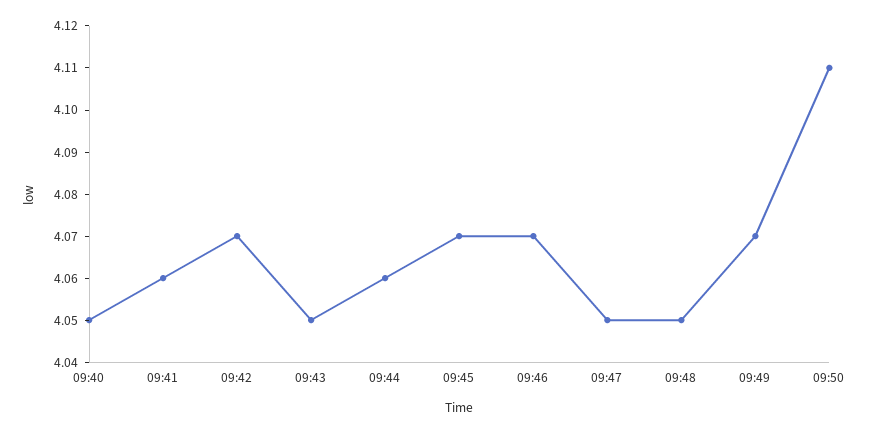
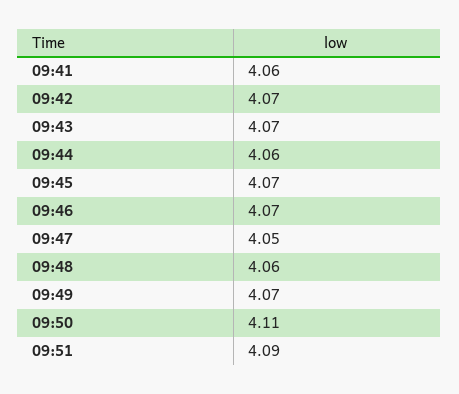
09:40: 4.05 -> none
09:43: 4.05 -> 4.07
09:48: 4.05 -> 4.06
09:51: none -> 4.09

